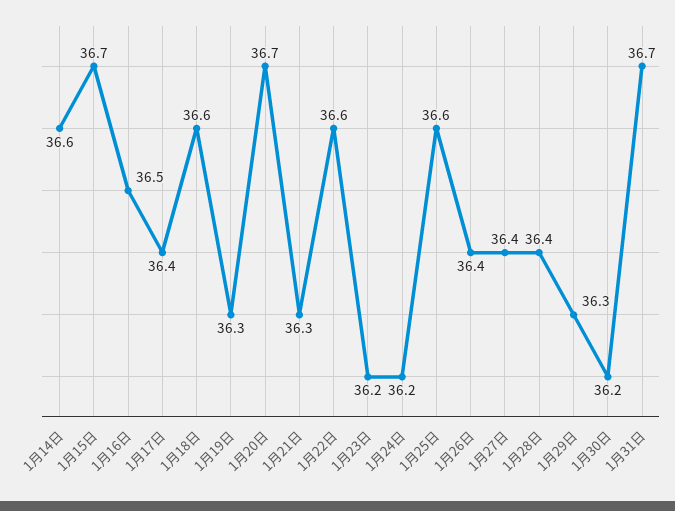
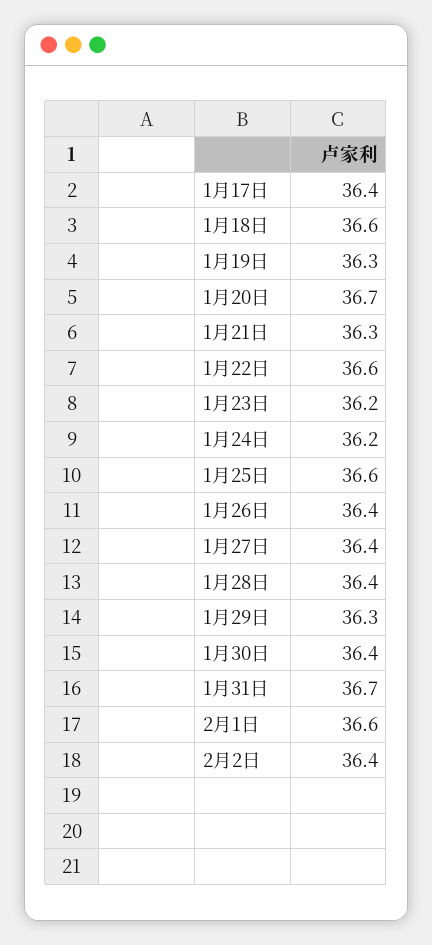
1月14日: 36.6 -> none
1月15日: 36.7 -> none
1月16日: 36.5 -> none
1月30日: 36.2 -> 36.4
2月1日: none -> 36.6
2月2日: none -> 36.4

